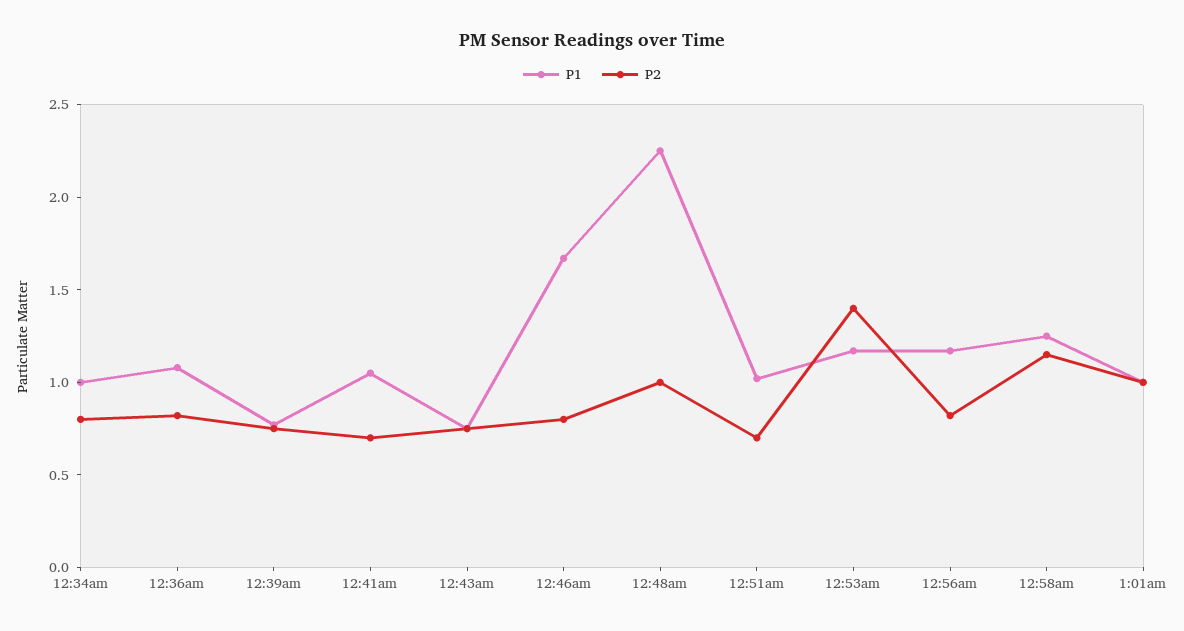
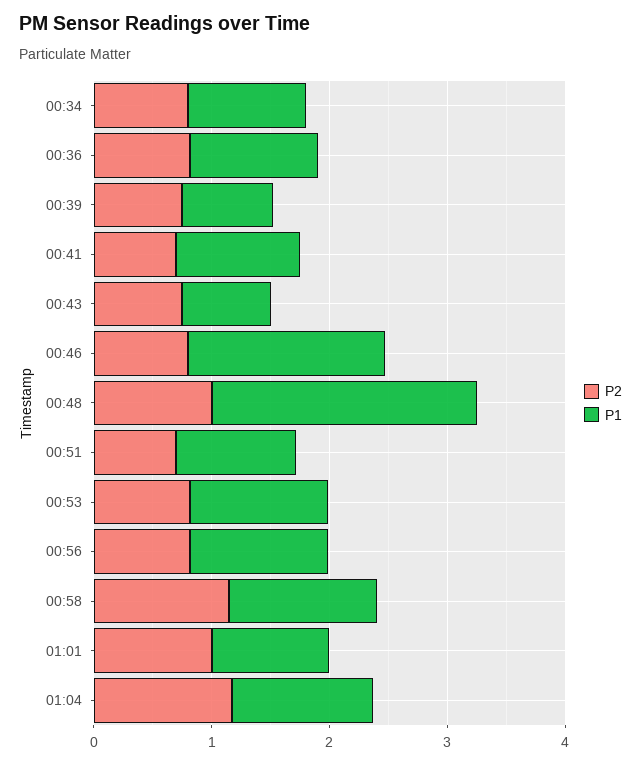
P2, 12:53am: 1.4 -> 0.8
P2, 01:04: none -> 1.2
P1, 01:04: none -> 1.2

